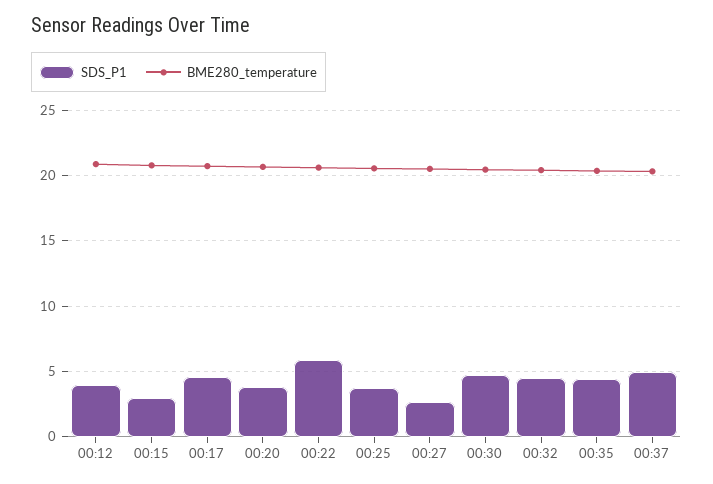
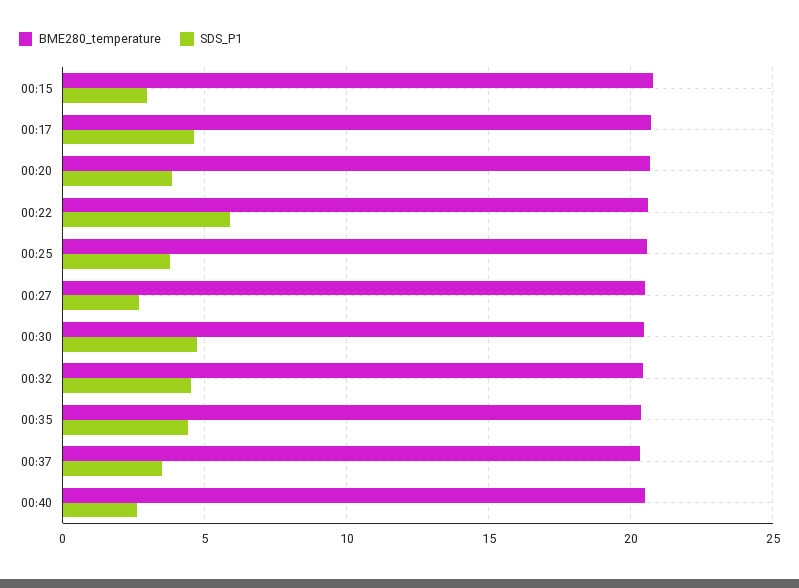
SDS_P1, 00:12: 4 -> none
BME280_temperature, 00:12: 21 -> none
SDS_P1, 00:37: 5 -> 3.5
BME280_temperature, 00:40: none -> 20.5
SDS_P1, 00:40: none -> 2.5

